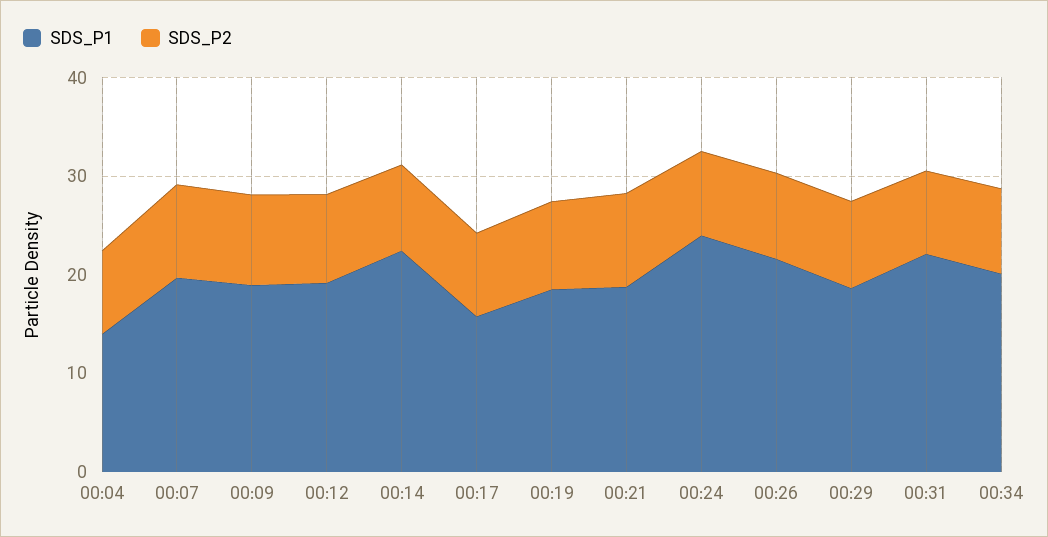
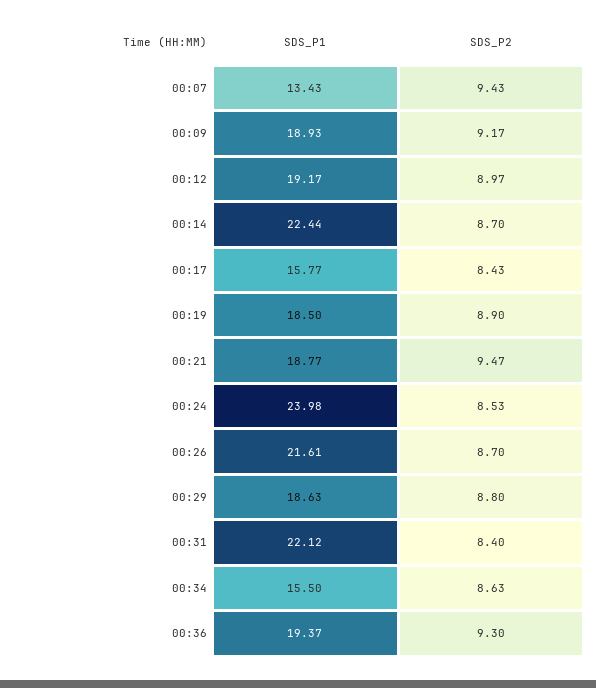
SDS_P1, 00:04: 14 -> none
SDS_P2, 00:04: 8 -> none
SDS_P1, 00:07: 20 -> 13.43
SDS_P1, 00:34: 20 -> 15.5
SDS_P1, 00:36: none -> 19.37
SDS_P2, 00:36: none -> 9.3

